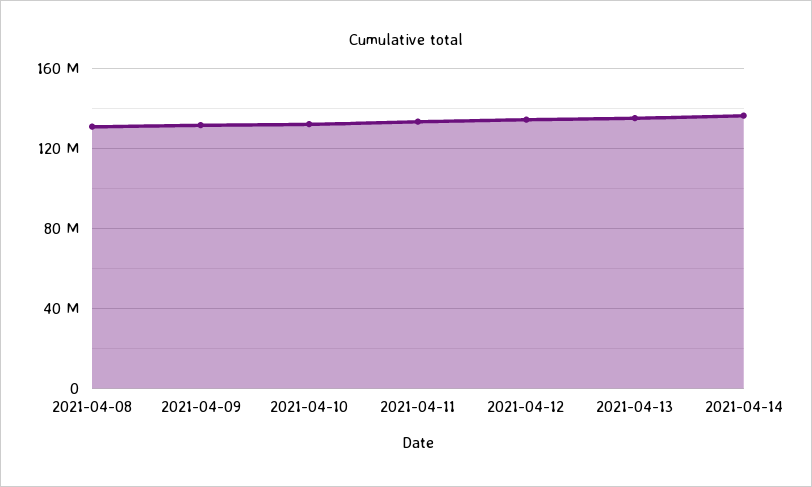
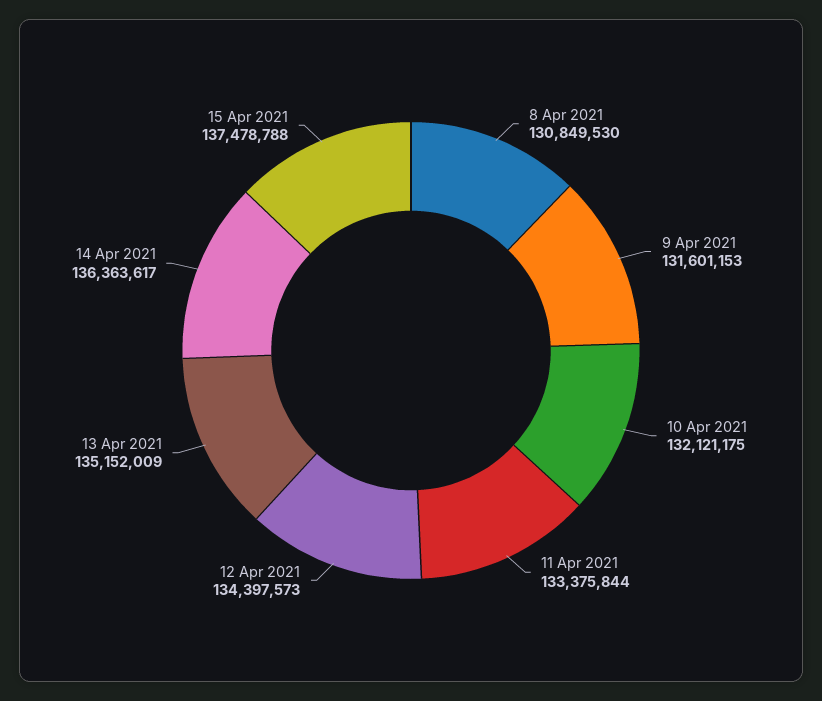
15 Apr 2021: none -> 137478788

